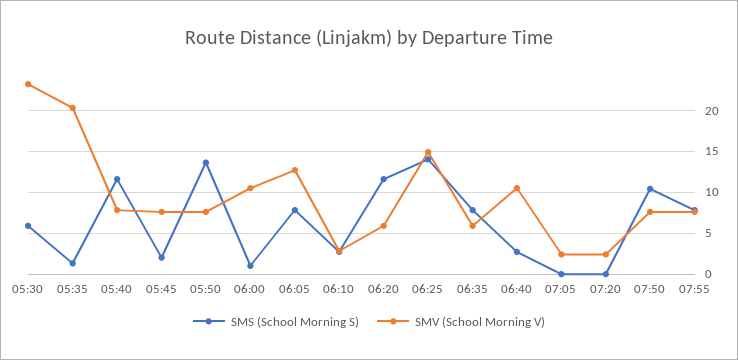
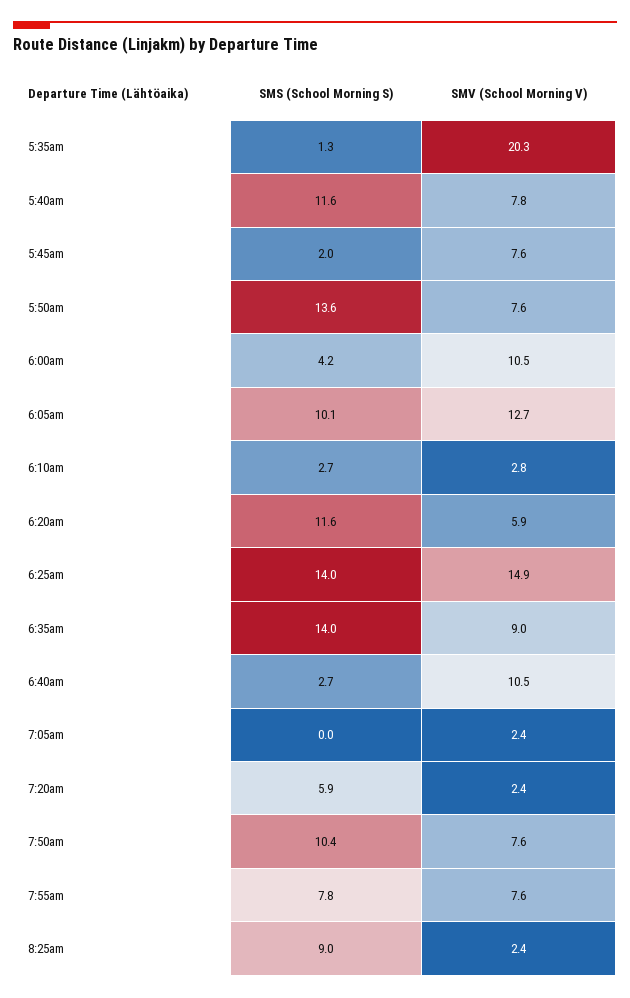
SMS (School Morning S), 05:30: 6 -> none
SMV (School Morning V), 05:30: 23 -> none
SMS (School Morning S), 06:00: 1 -> 4.2
SMS (School Morning S), 06:05: 8 -> 10.1
SMS (School Morning S), 06:35: 8 -> 14
SMV (School Morning V), 06:35: 6 -> 9
SMS (School Morning S), 07:20: 0 -> 5.9
SMS (School Morning S), 8:25am: none -> 9
SMV (School Morning V), 8:25am: none -> 2.4

